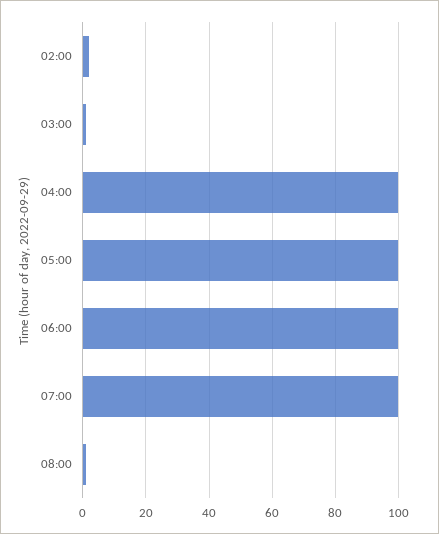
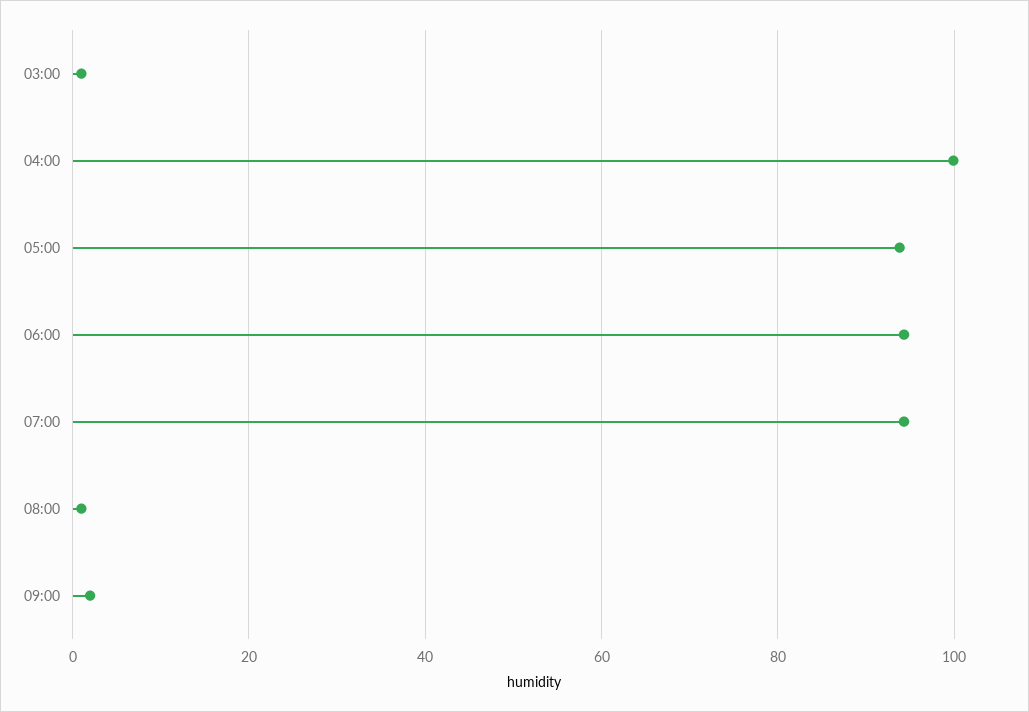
02:00: 2 -> none
05:00: 100 -> 94
06:00: 100 -> 94
07:00: 100 -> 94
09:00: none -> 2

